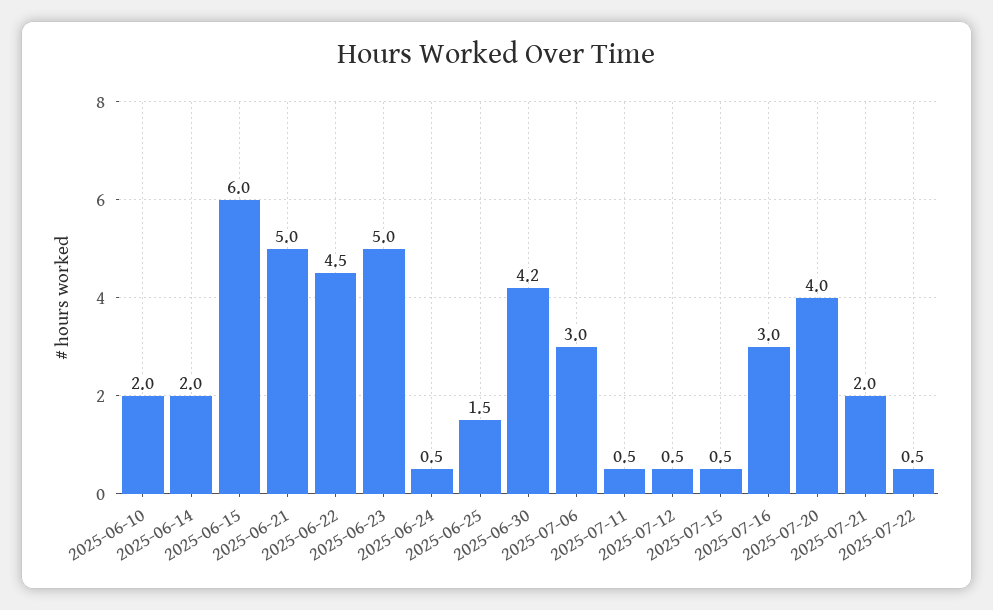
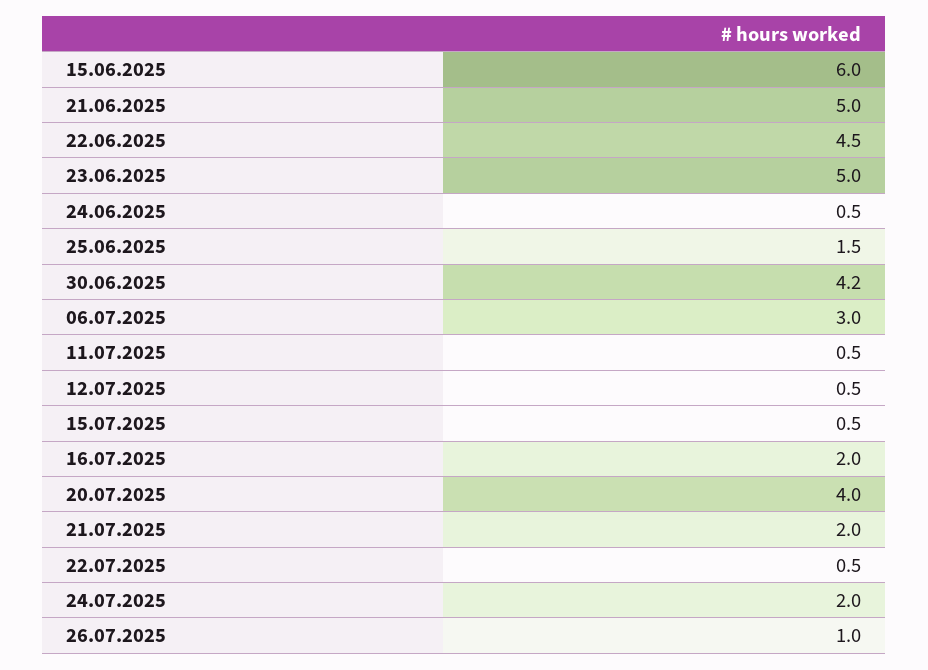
2025-06-10: 2 -> none
2025-06-14: 2 -> none
2025-07-16: 3 -> 2
24.07.2025: none -> 2
26.07.2025: none -> 1

